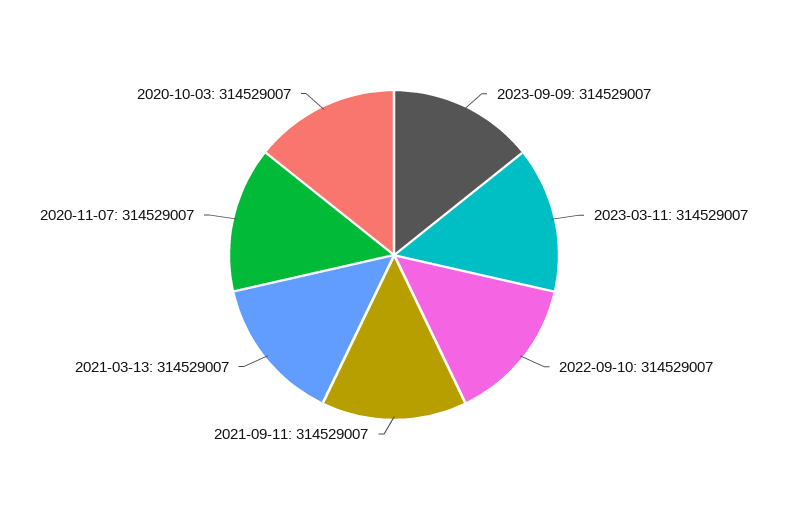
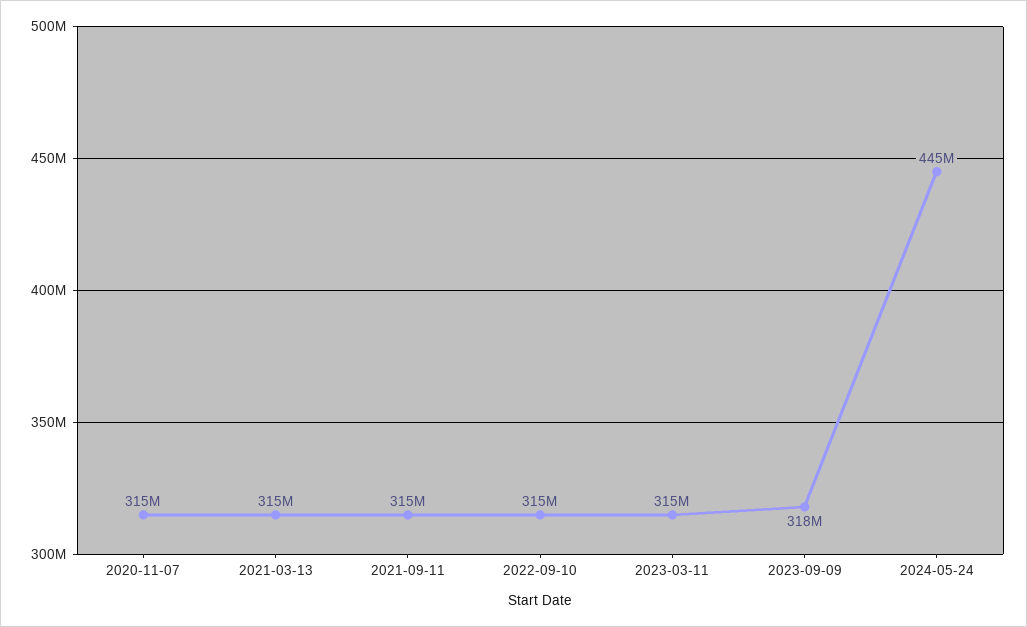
2023-09-09: 314529007 -> 318000000
2020-10-03: 314529007 -> none
2024-05-24: none -> 445000000

